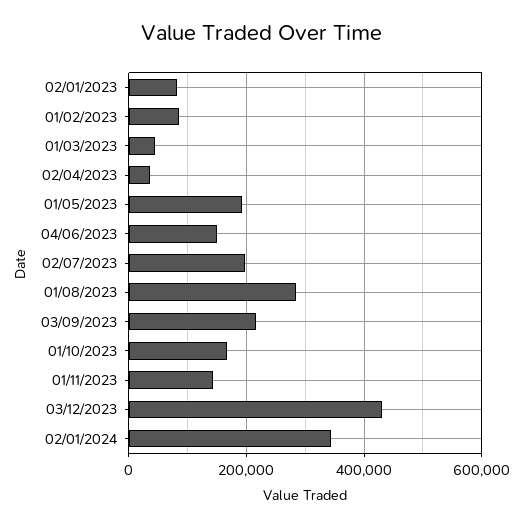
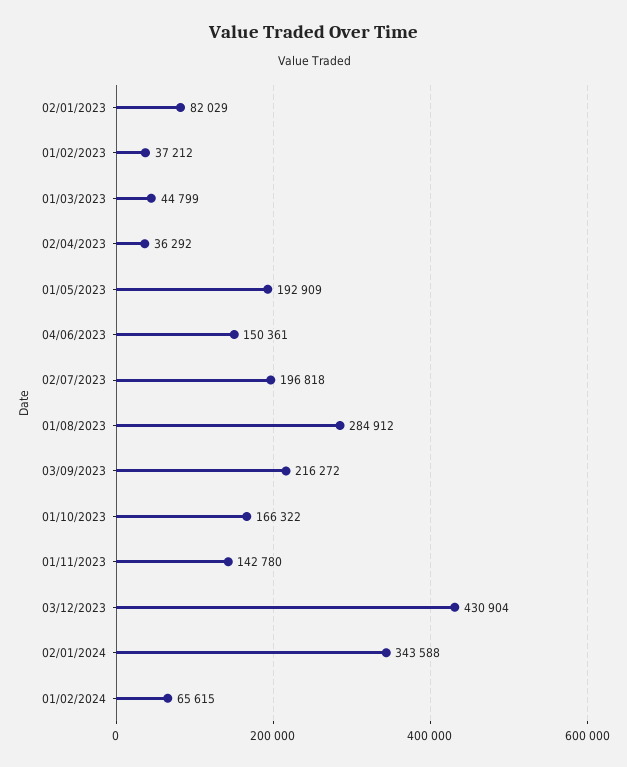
01/02/2023: 80000 -> 37212
01/02/2024: none -> 65615

